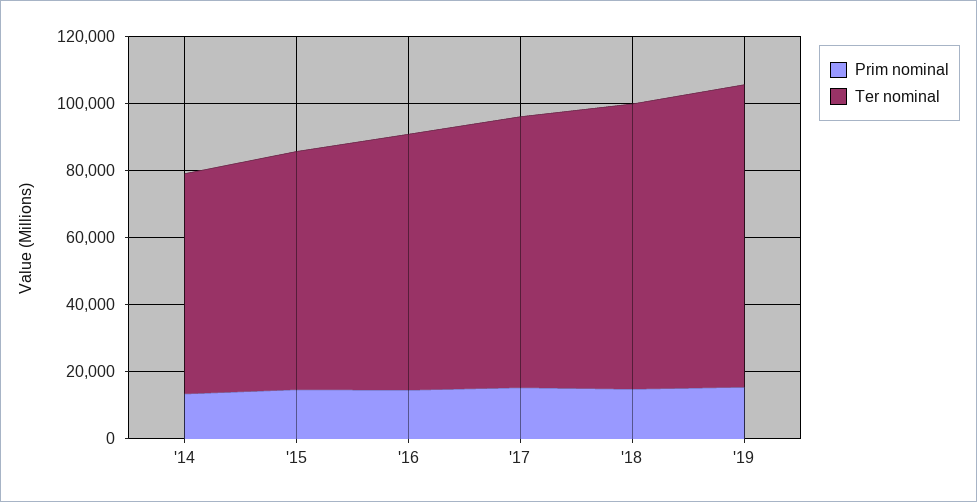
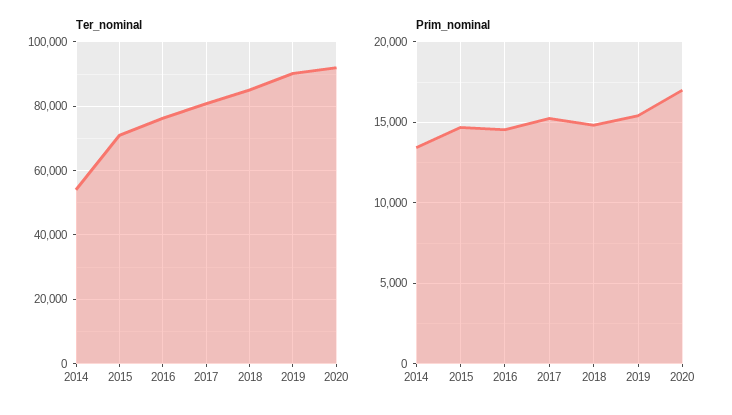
Ter nominal, '14: 65000 -> 54000
Ter nominal, 2020: none -> 92000
Prim nominal, 2020: none -> 17000

